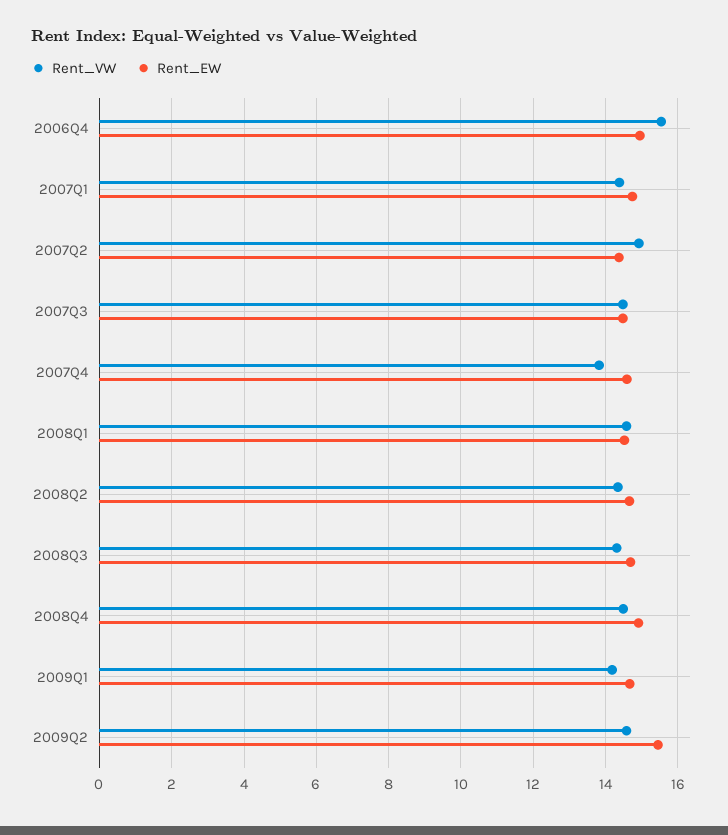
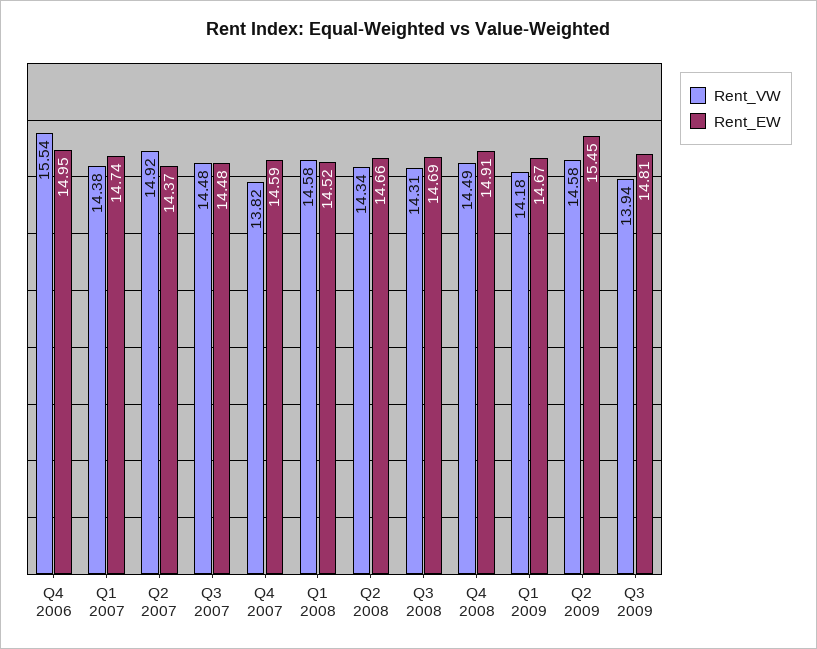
Rent_VW, Q3 2009: none -> 13.94
Rent_EW, Q3 2009: none -> 14.81

